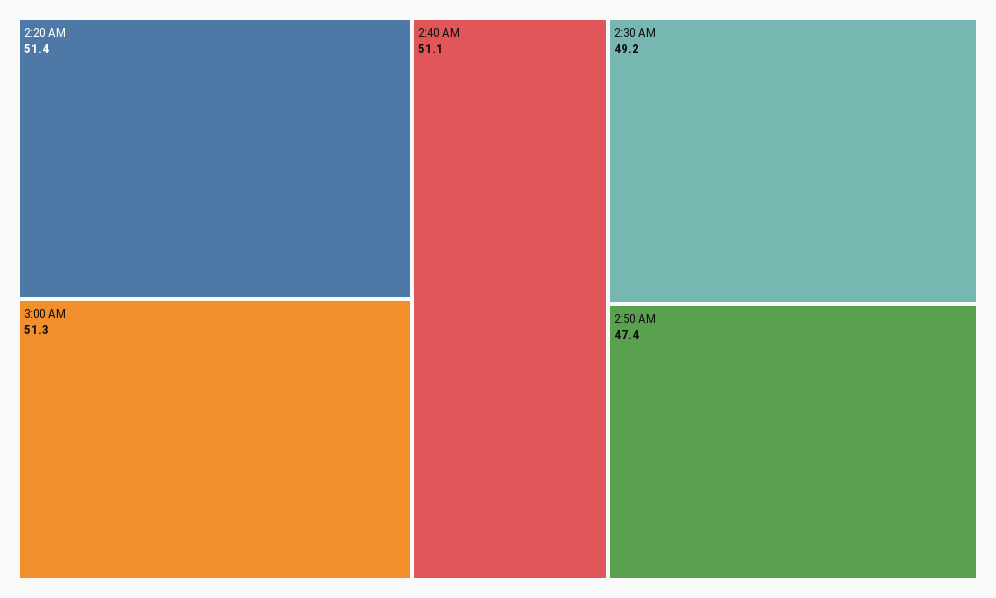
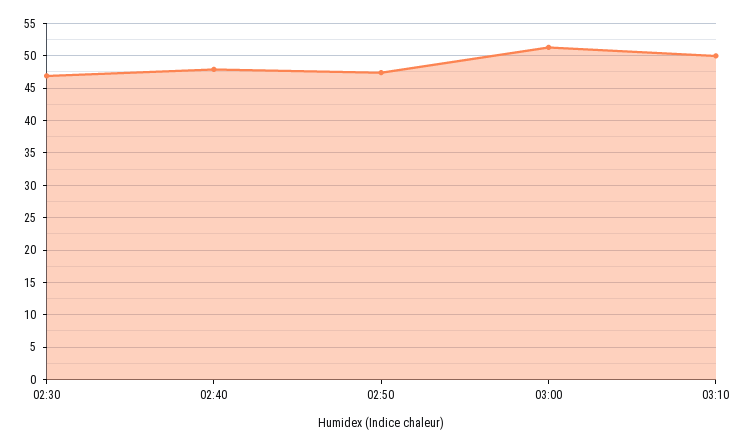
2:20 AM: 51.4 -> none
2:40 AM: 51.1 -> 48
2:30 AM: 49.2 -> 47
03:10: none -> 50

